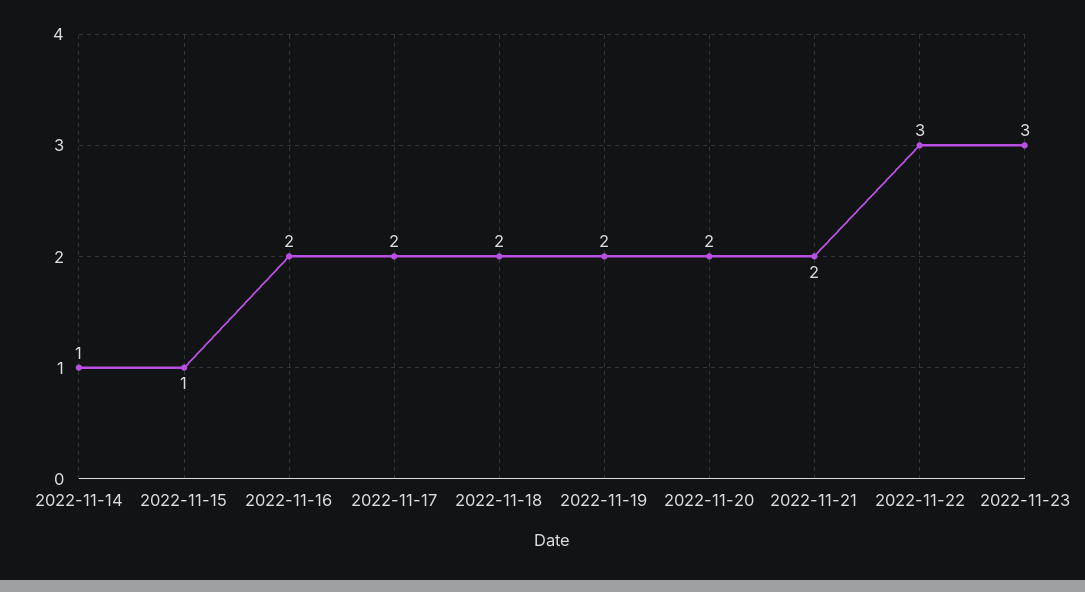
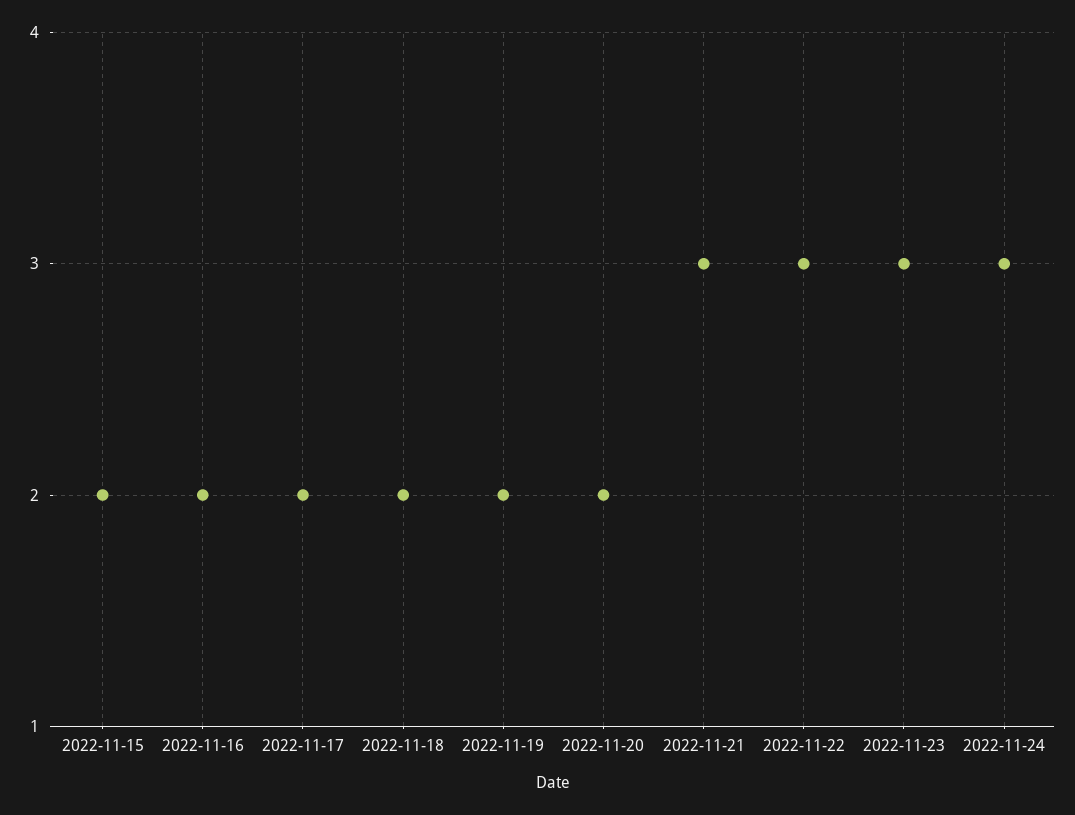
2022-11-14: 1 -> none
2022-11-15: 1 -> 2
2022-11-21: 2 -> 3
2022-11-24: none -> 3

